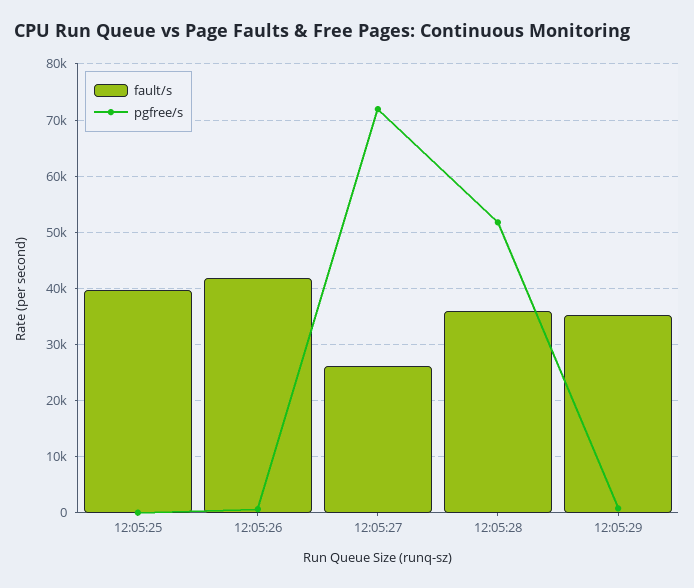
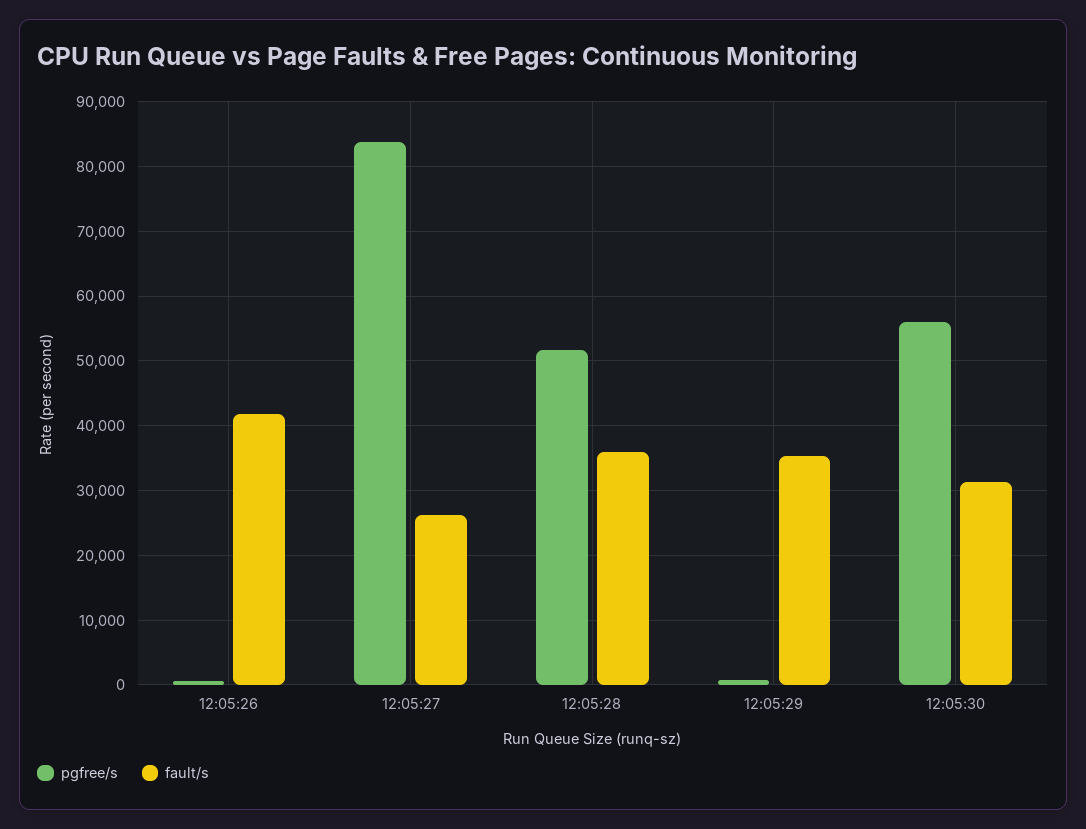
fault/s, 12:05:25: 40000 -> none
pgfree/s, 12:05:25: 0 -> none
pgfree/s, 12:05:27: 72000 -> 84000
pgfree/s, 12:05:30: none -> 56000
fault/s, 12:05:30: none -> 31000

